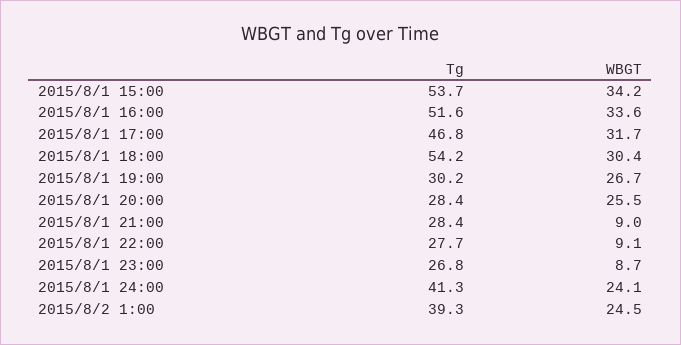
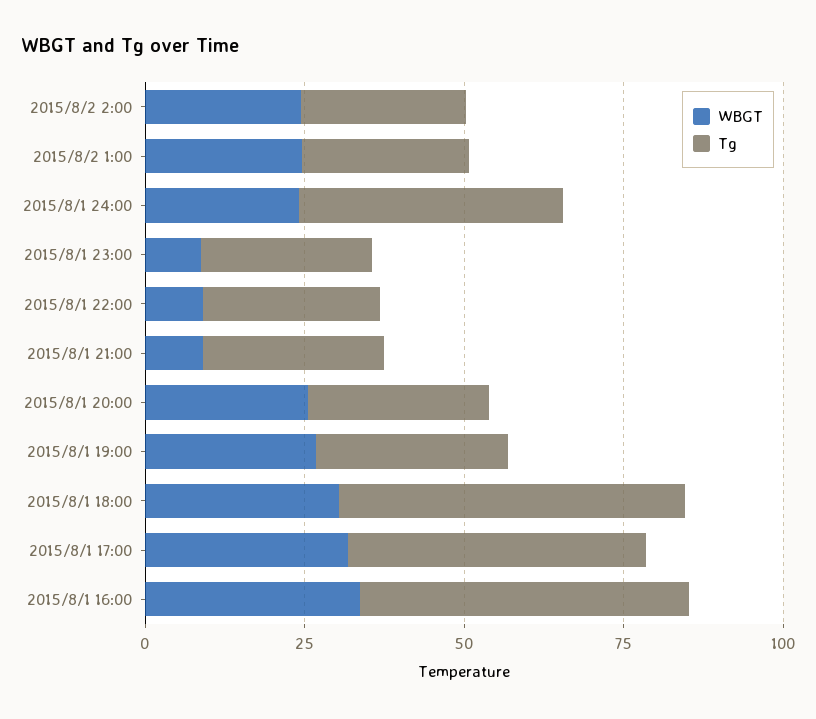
Tg, 2015/8/1 15:00: 53.7 -> none
WBGT, 2015/8/1 15:00: 34.2 -> none
Tg, 2015/8/2 1:00: 39.3 -> 25
WBGT, 2015/8/2 2:00: none -> 25
Tg, 2015/8/2 2:00: none -> 25

